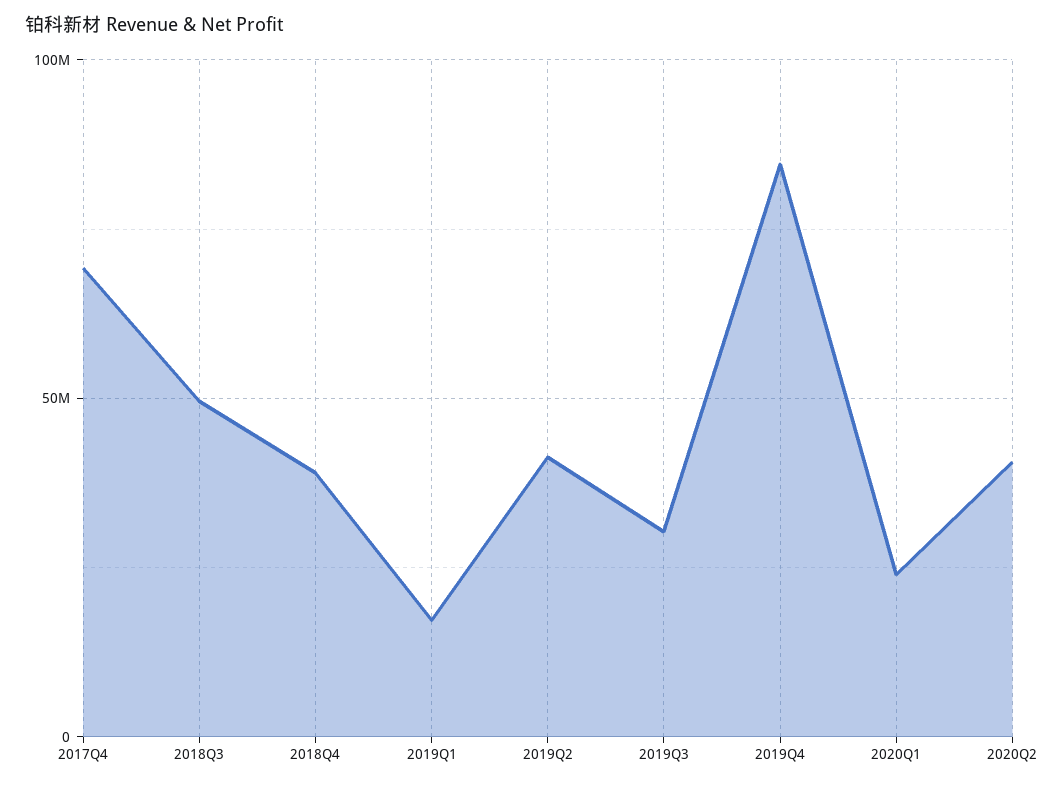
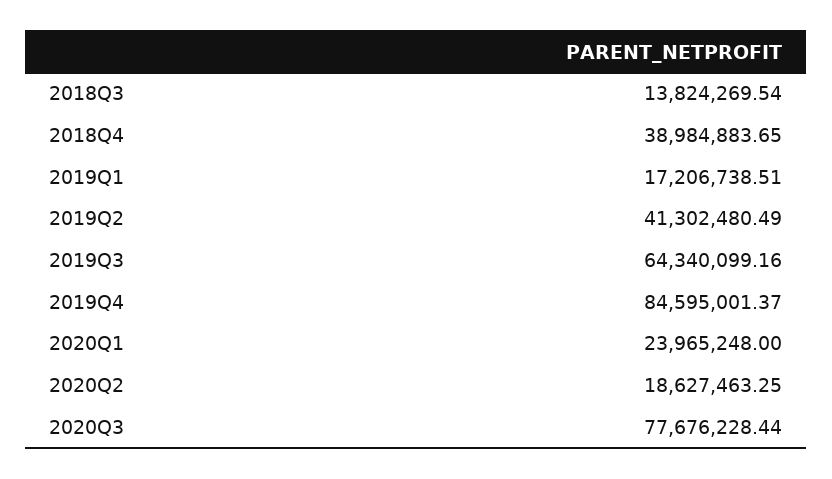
2017Q4: 70000000 -> none
2018Q3: 50000000 -> 13824269.54
2019Q3: 30000000 -> 64340099.16
2020Q2: 40000000 -> 18627463.25
2020Q3: none -> 77676228.44

